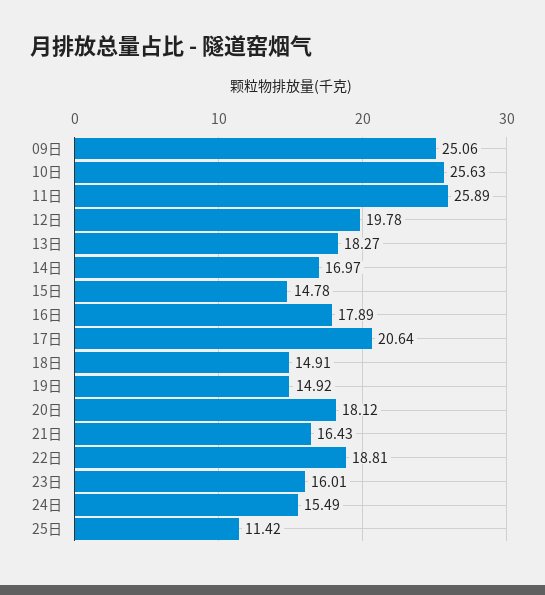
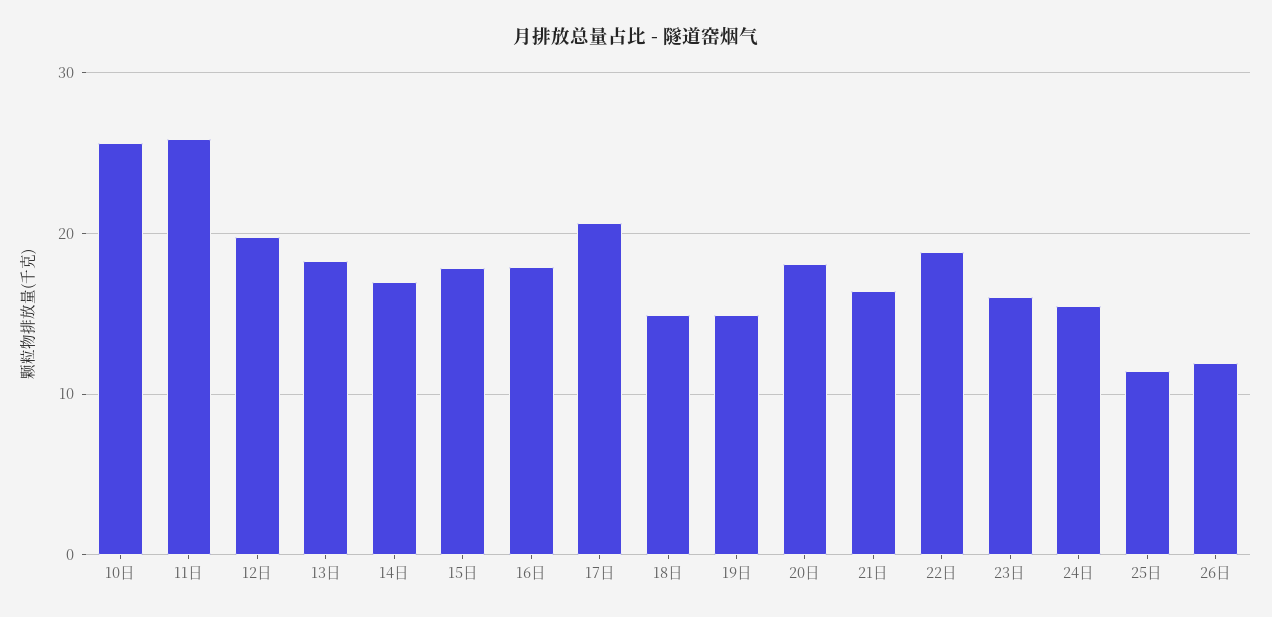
09日: 25.06 -> none
15日: 14.78 -> 18
26日: none -> 12

